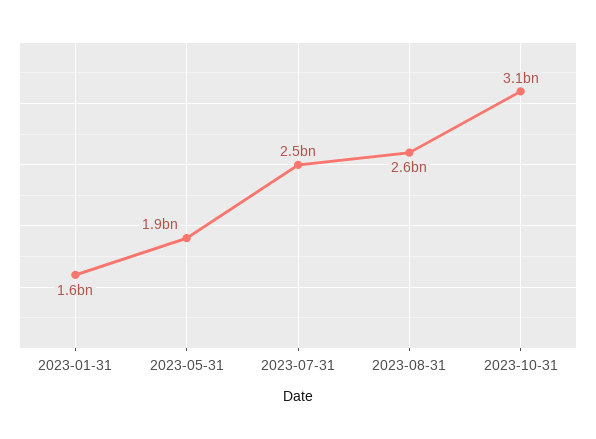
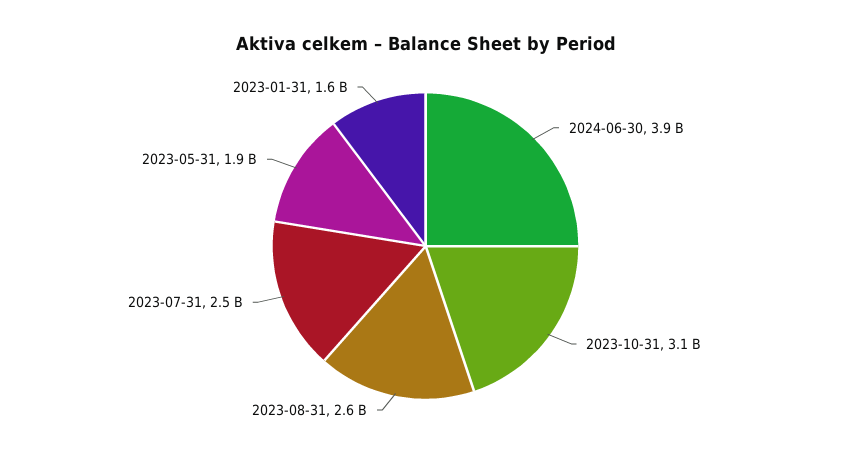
2024-06-30: none -> 3900000000

